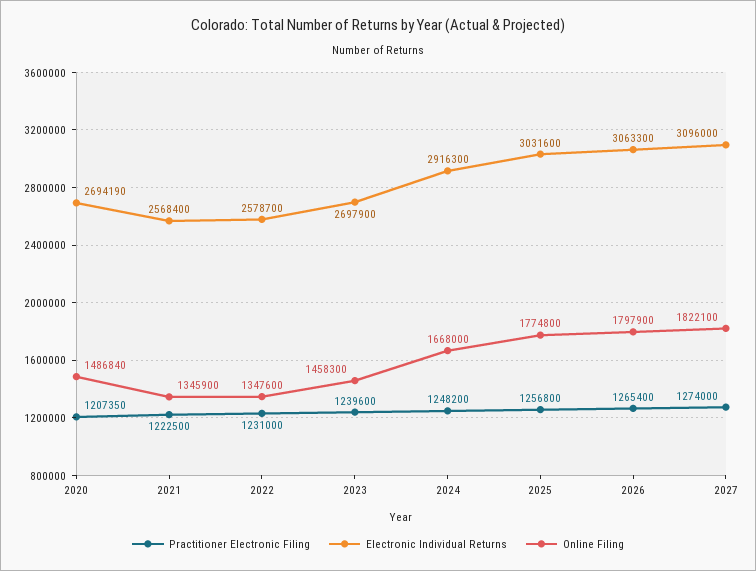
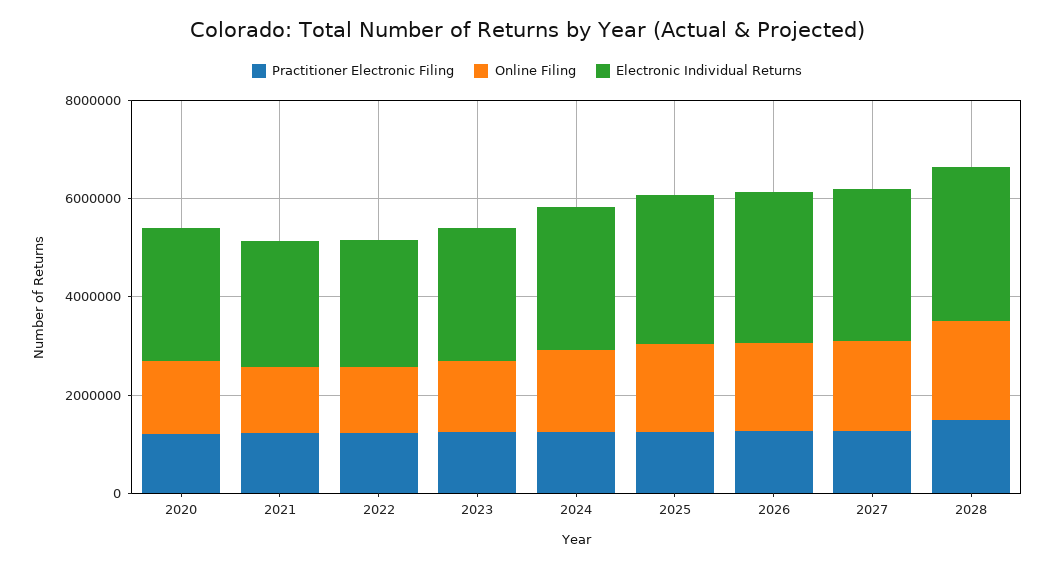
Practitioner Electronic Filing, 2028: none -> 1500000
Online Filing, 2028: none -> 2000000
Electronic Individual Returns, 2028: none -> 3000000

